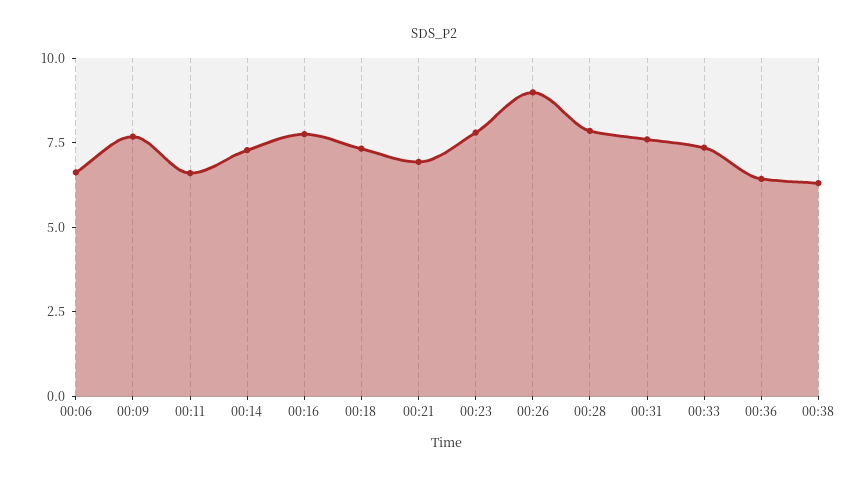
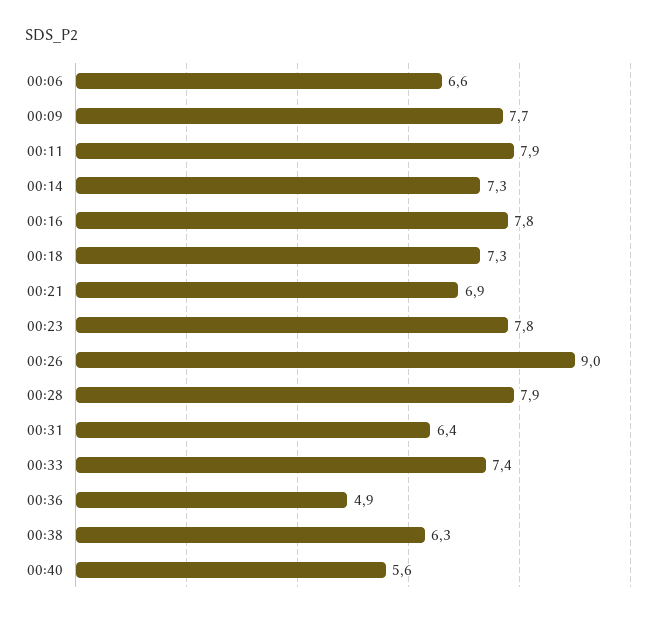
00:11: 6.5 -> 7.9
00:31: 7.5 -> 6.4
00:36: 6.5 -> 4.9
00:40: none -> 5.6

